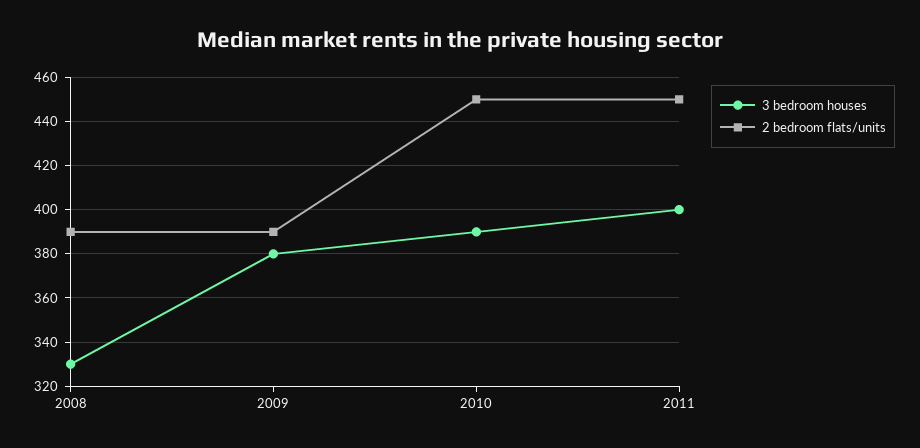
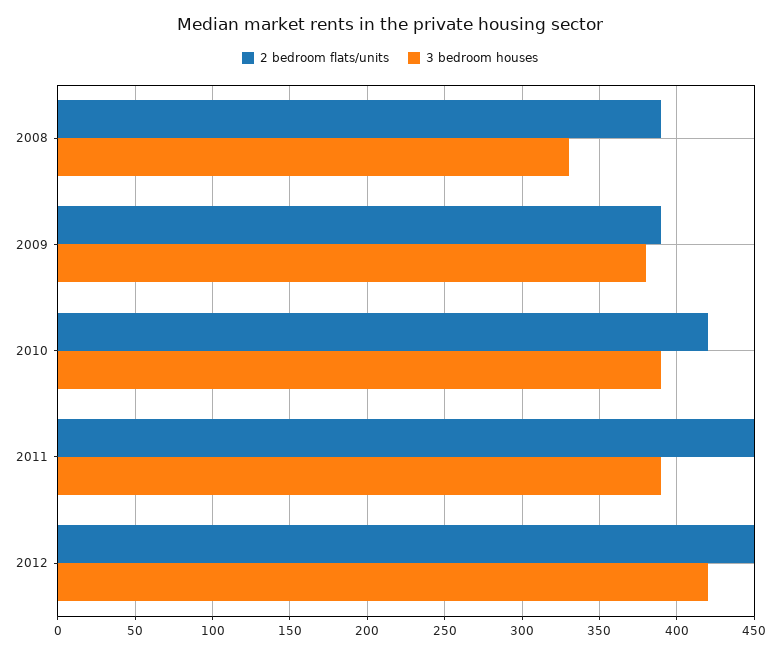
2 bedroom flats/units, 2010: 450 -> 420
3 bedroom houses, 2011: 400 -> 390
2 bedroom flats/units, 2012: none -> 450
3 bedroom houses, 2012: none -> 420

